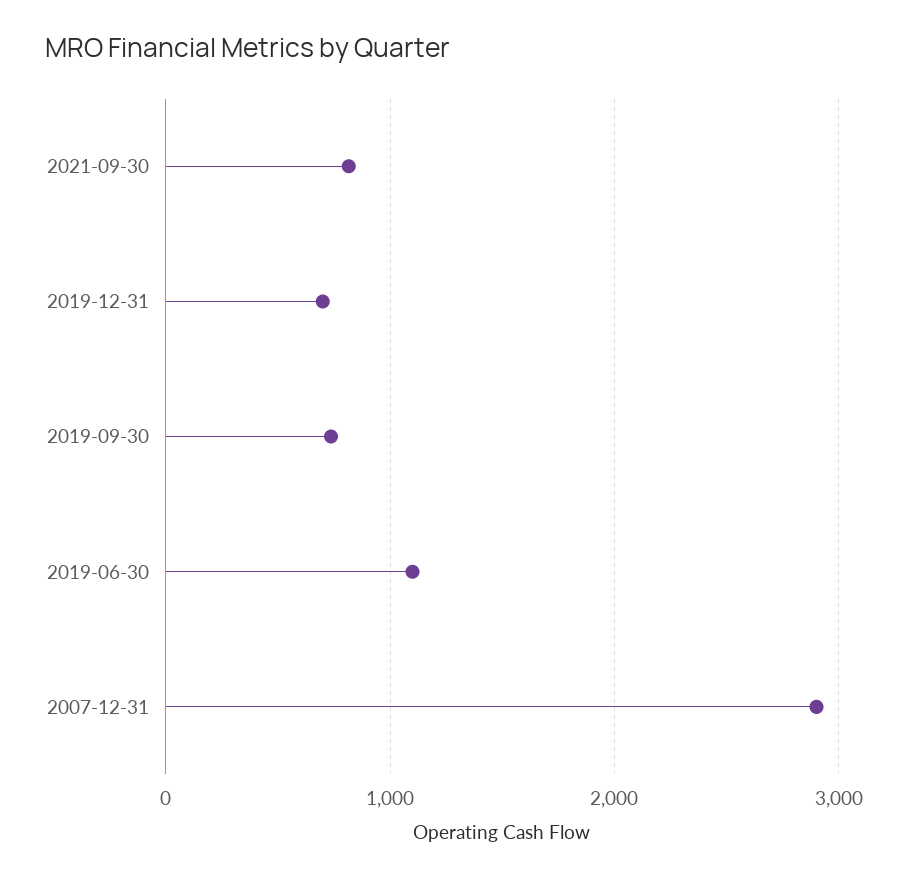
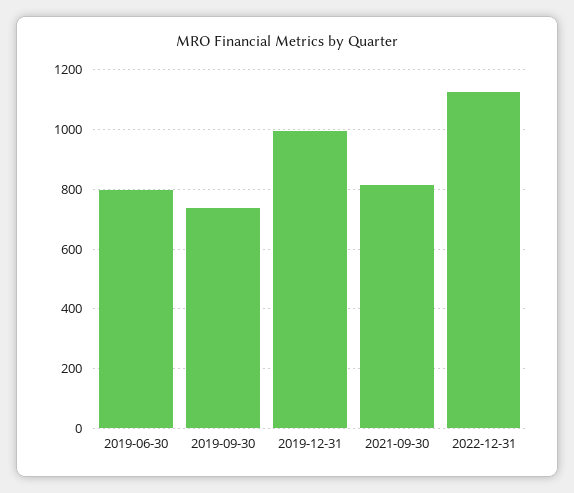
2019-12-31: 700 -> 1000
2019-06-30: 1100 -> 800
2007-12-31: 2900 -> none
2022-12-31: none -> 1125

